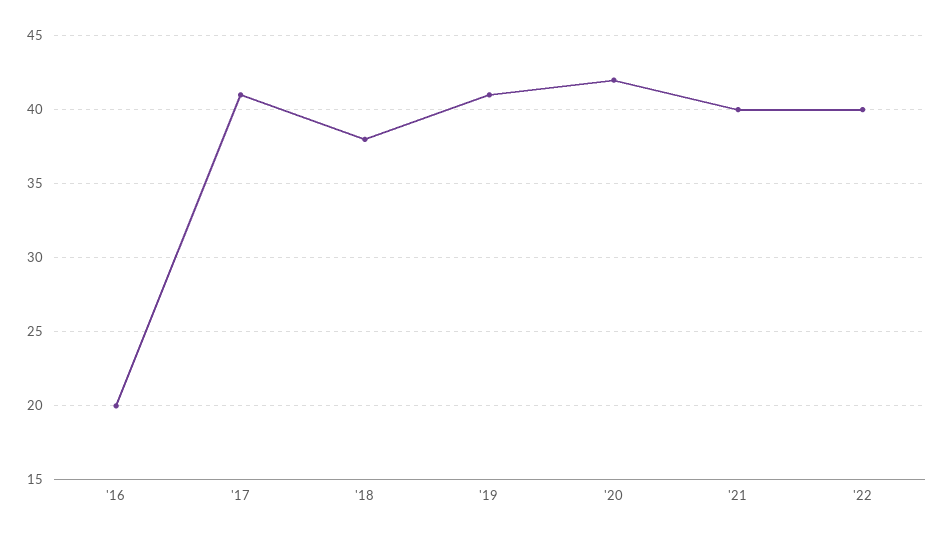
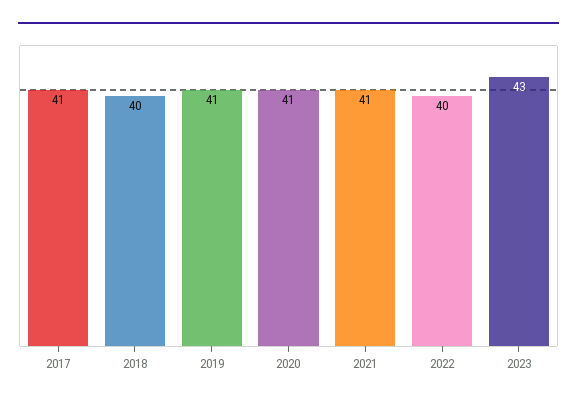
'16: 20 -> none
'18: 38 -> 40
'20: 42 -> 41
'21: 40 -> 41
2023: none -> 43

